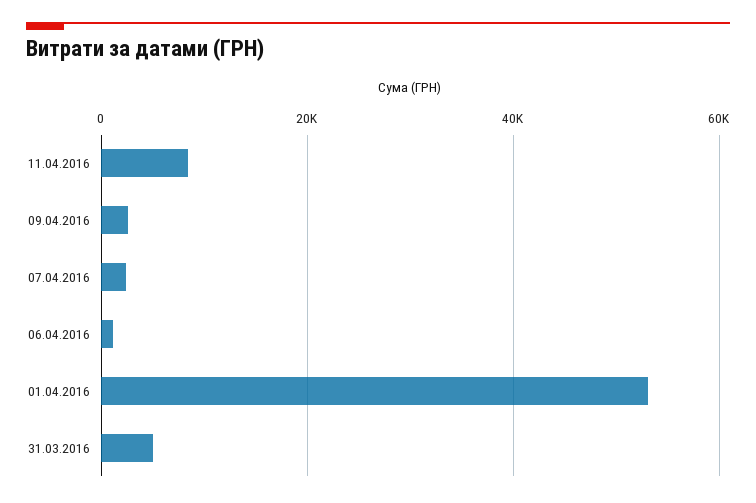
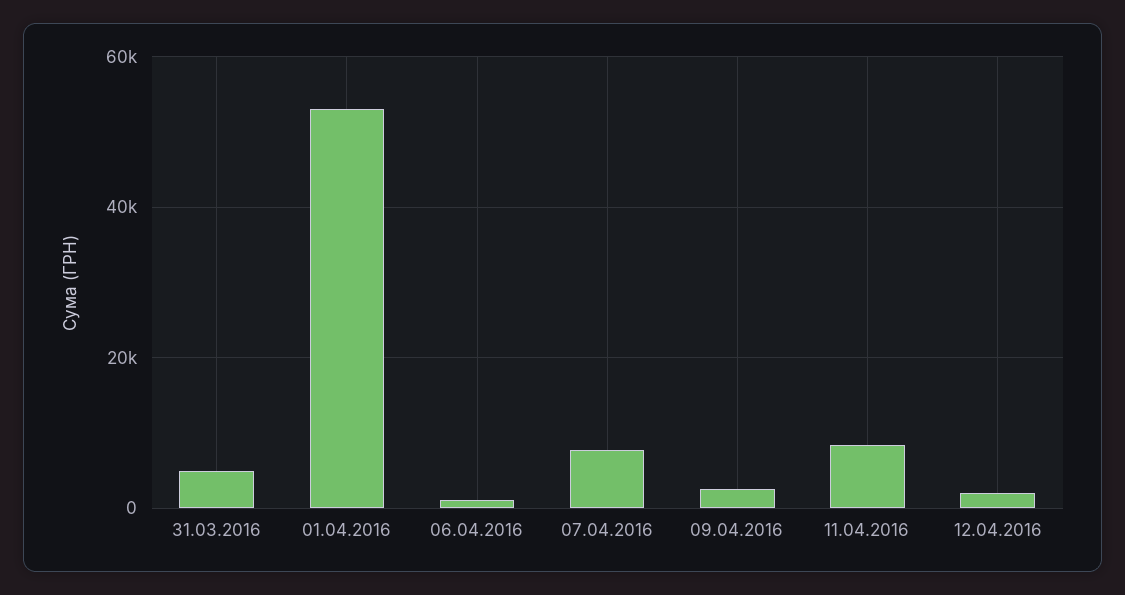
07.04.2016: 2000 -> 8000
12.04.2016: none -> 2000

